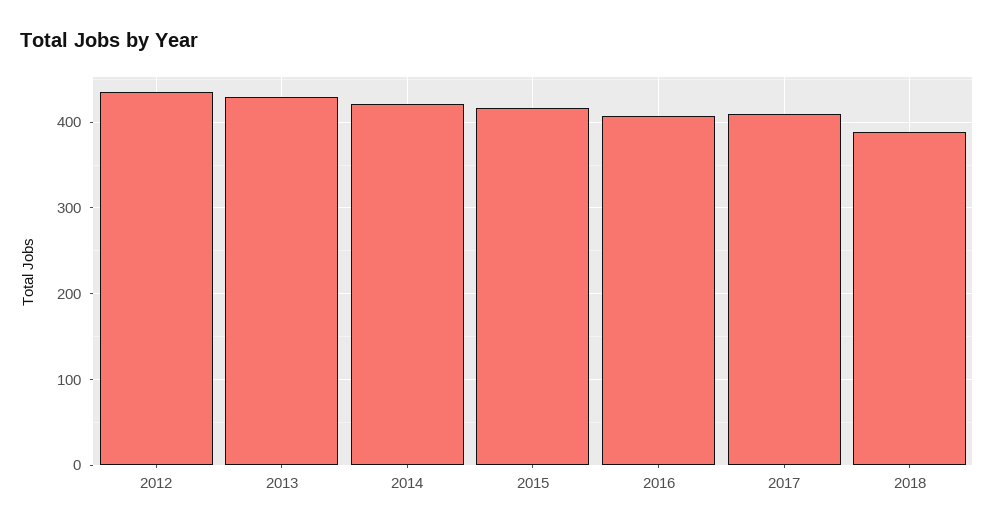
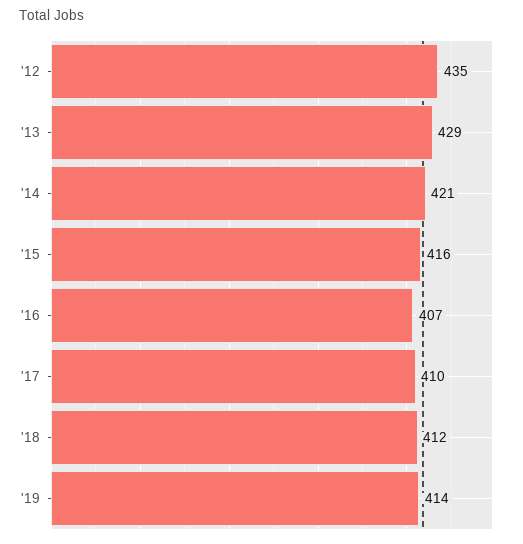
2018: 390 -> 412
'19: none -> 414

